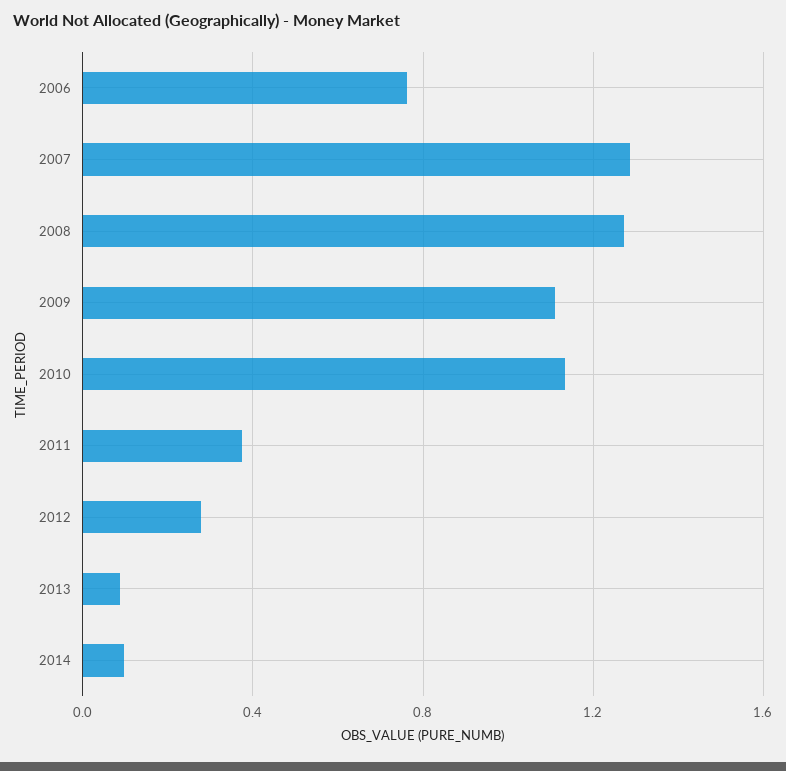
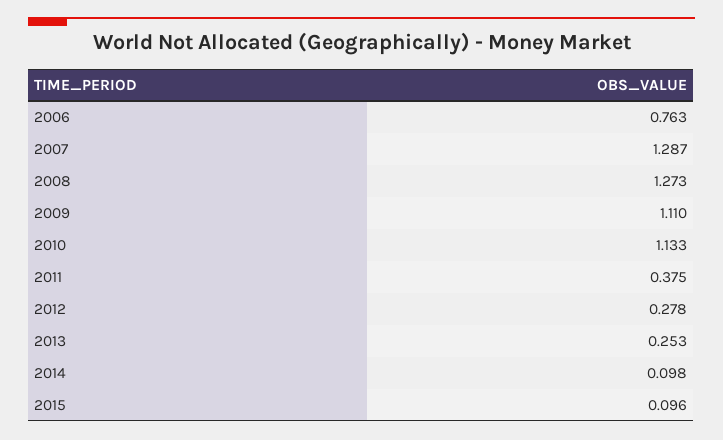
2013: 0.1 -> 0.253
2015: none -> 0.096

